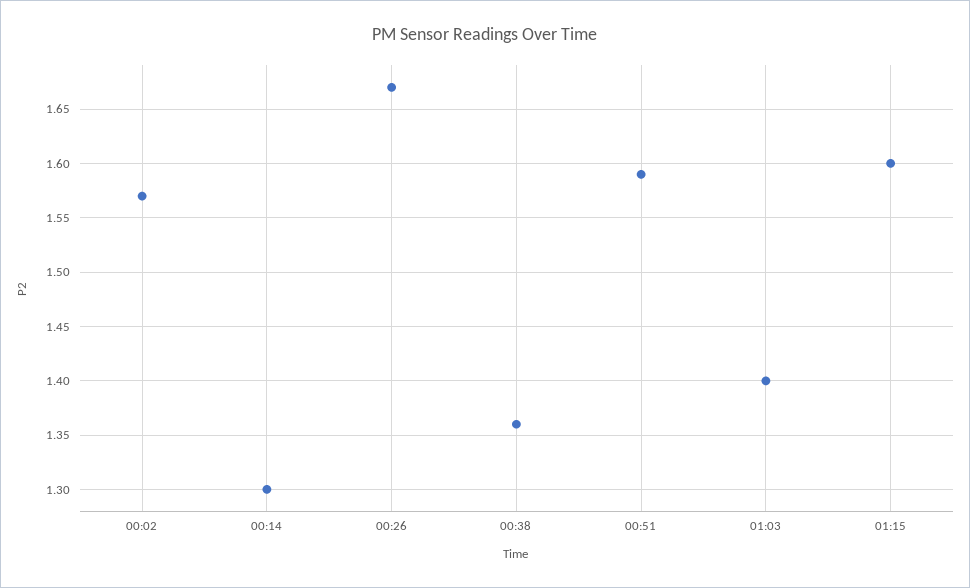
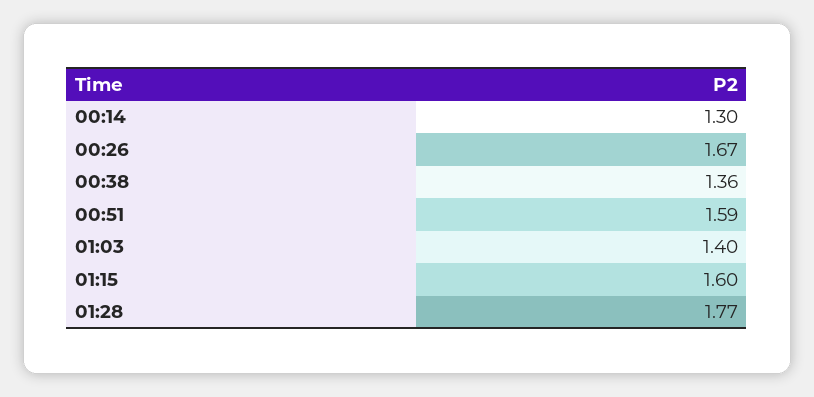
00:02: 1.57 -> none
01:28: none -> 1.77

